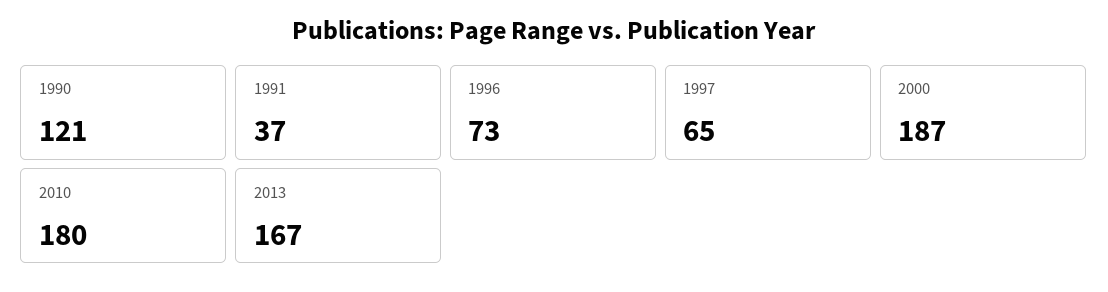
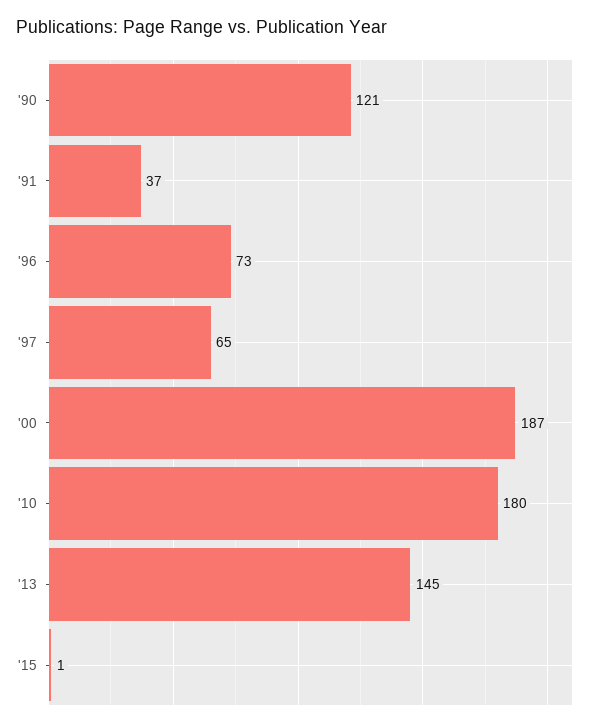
2013: 167 -> 145
'15: none -> 1

